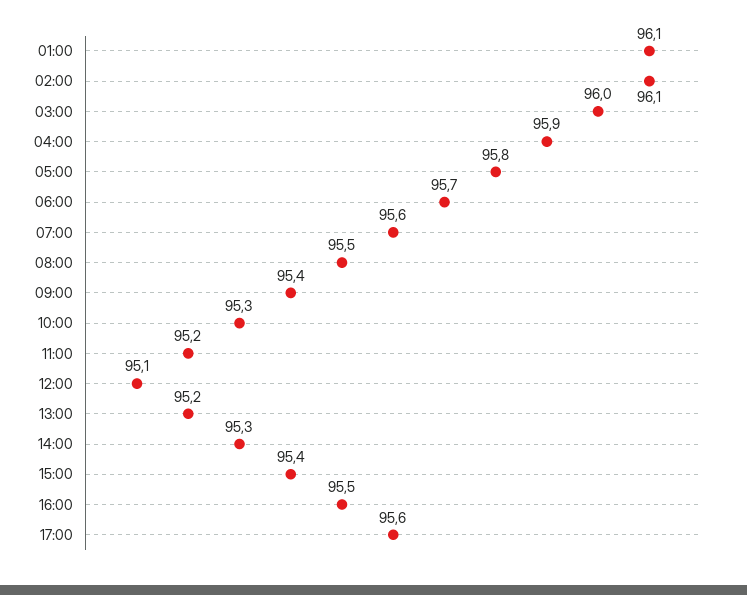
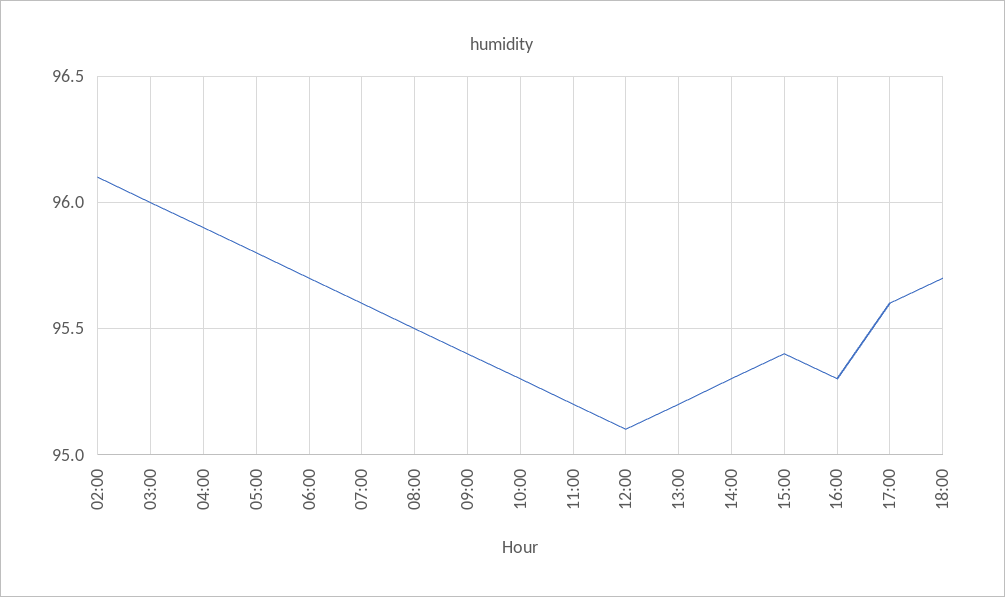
01:00: 96.1 -> none
16:00: 95.5 -> 95.3
18:00: none -> 95.7

